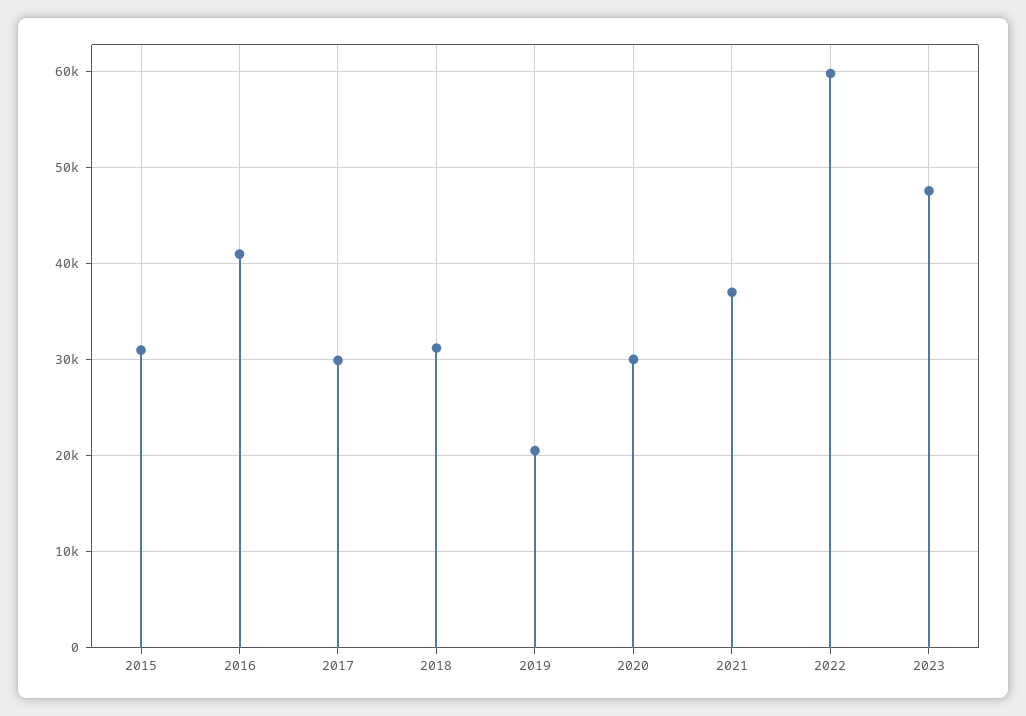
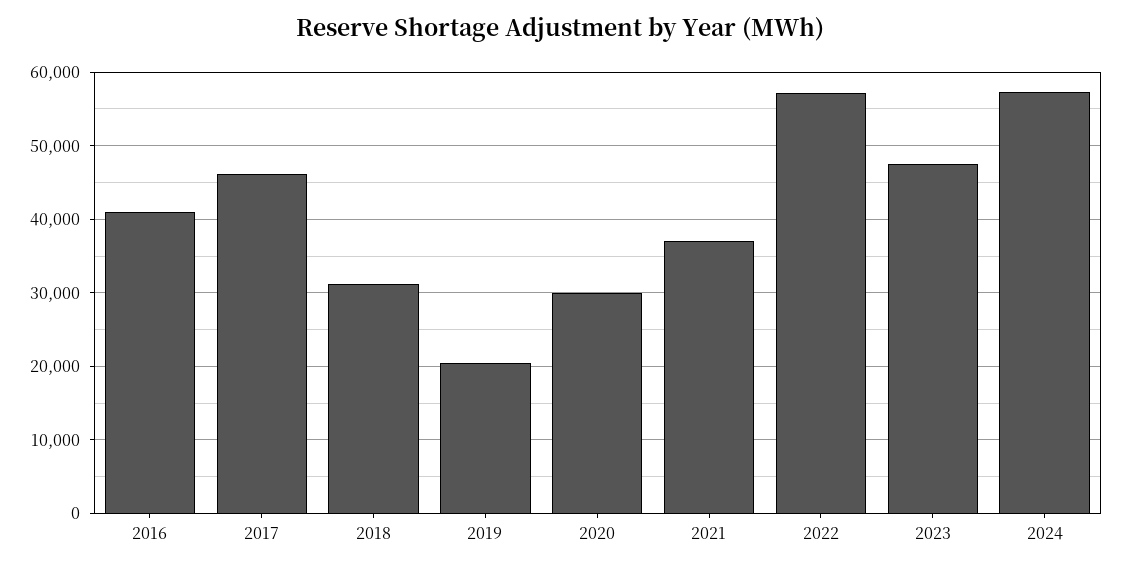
2015: 31000 -> none
2017: 30000 -> 46000
2022: 60000 -> 57000
2024: none -> 57000

